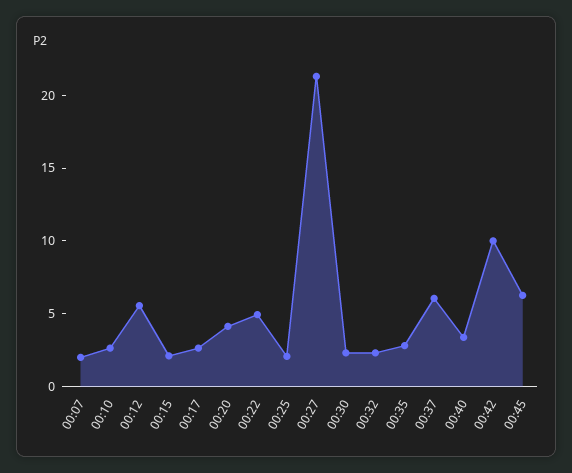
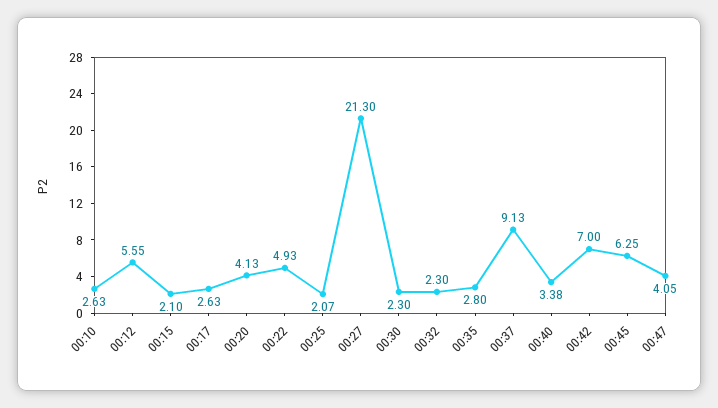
00:07: 2 -> none
00:37: 6 -> 9.13
00:42: 10 -> 7
00:47: none -> 4.05

